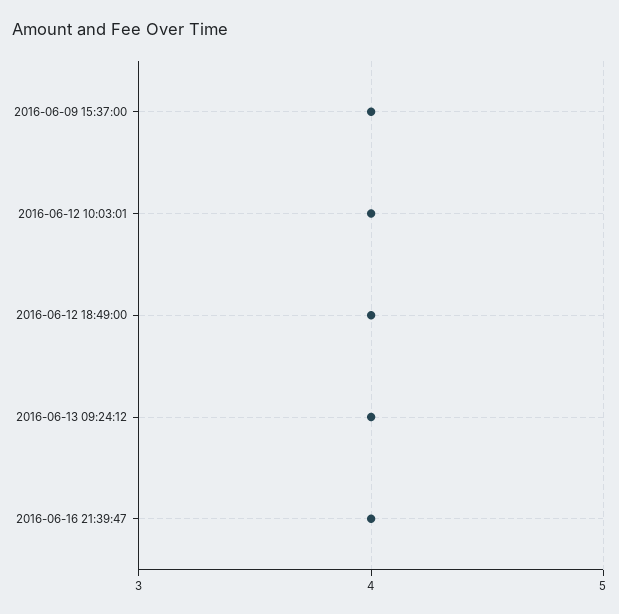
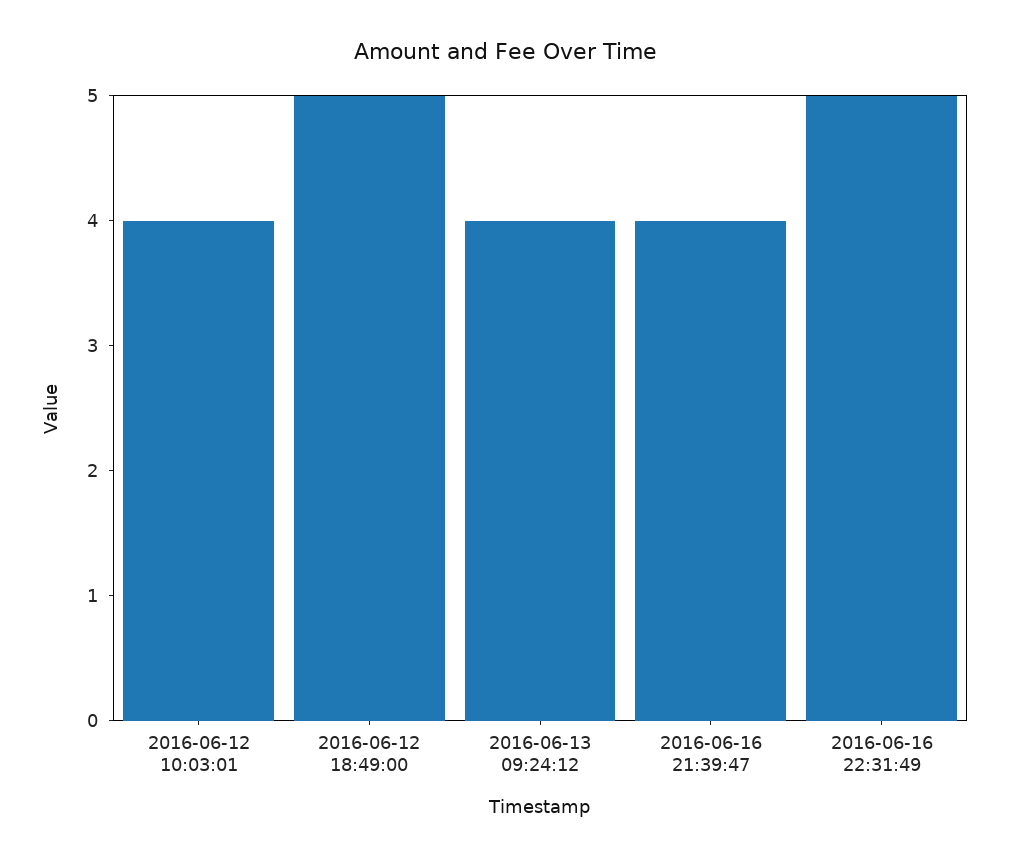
2016-06-09 15:37:00: 4 -> none
2016-06-12 18:49:00: 4 -> 5
2016-06-16 22:31:49: none -> 5

